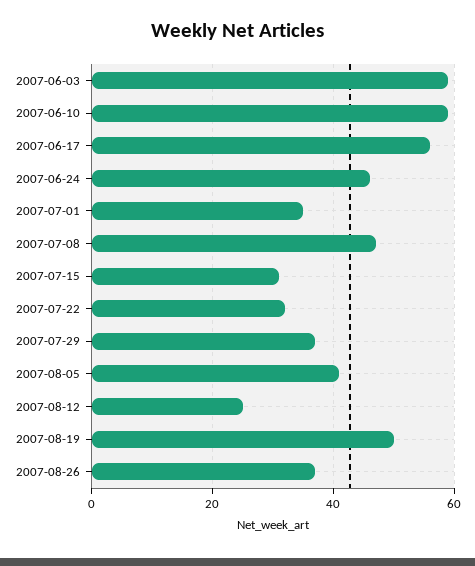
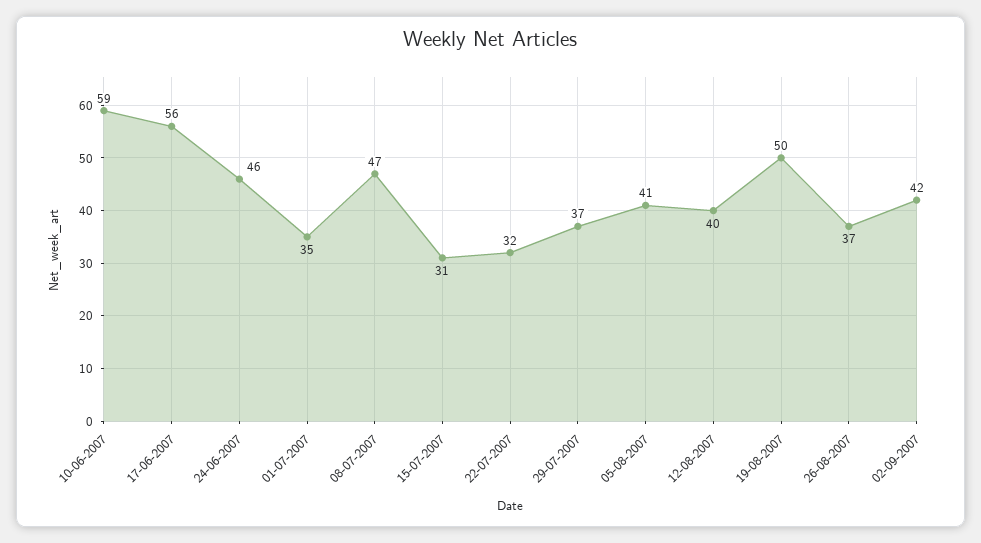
2007-06-03: 60 -> none
2007-08-12: 25 -> 40
02-09-2007: none -> 42

